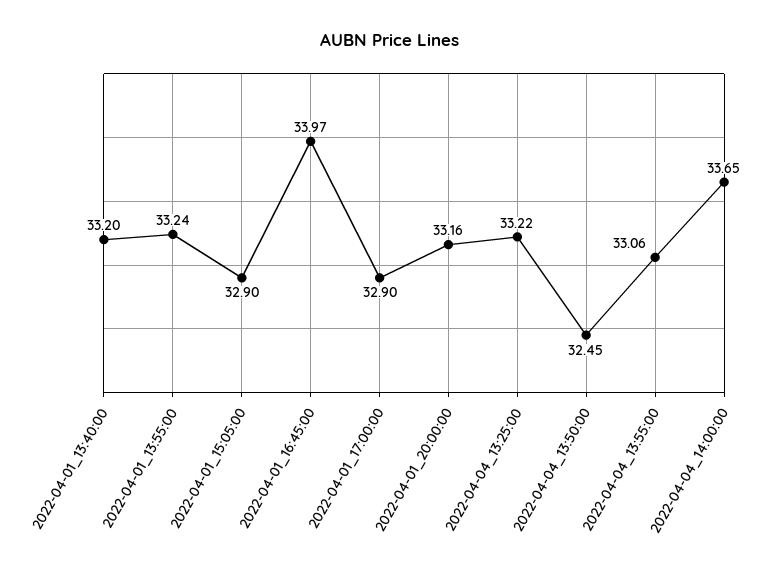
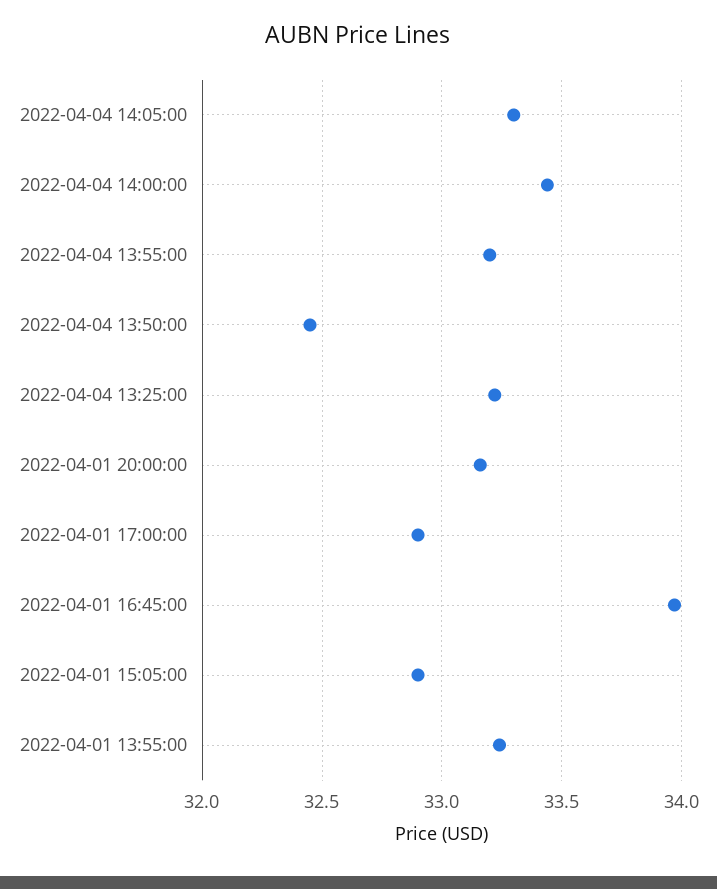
2022-04-01_13:40:00: 33.2 -> none
2022-04-04_13:55:00: 33.06 -> 33.2
2022-04-04_14:00:00: 33.65 -> 33.45
2022-04-04 14:05:00: none -> 33.3

